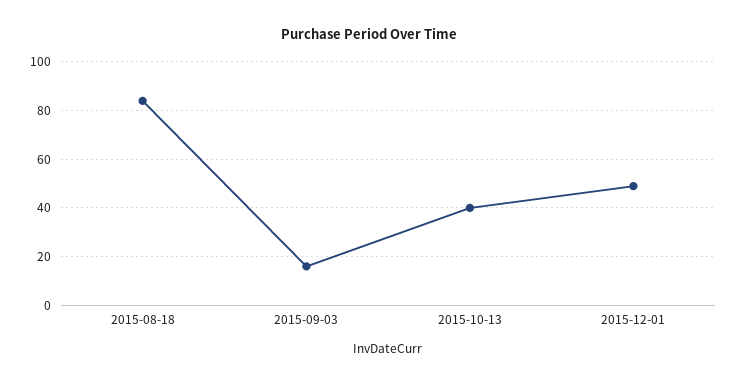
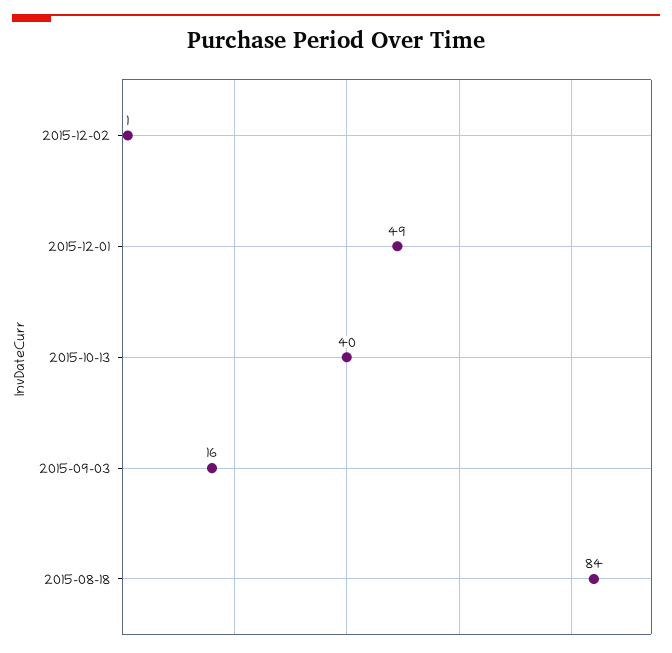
2015-12-02: none -> 1

